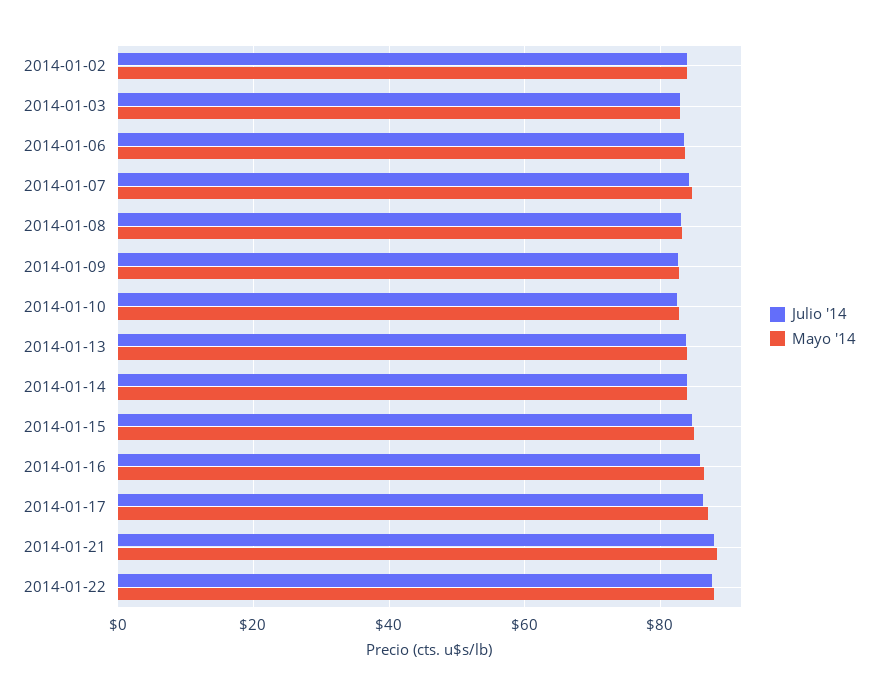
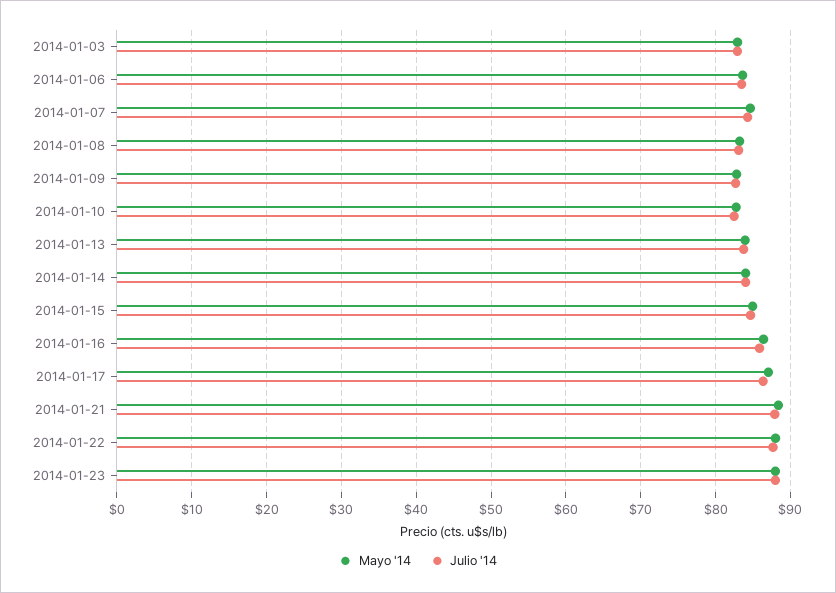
Julio '14, 2014-01-02: 84 -> none
Mayo '14, 2014-01-02: 84 -> none
Mayo '14, 2014-01-23: none -> 88
Julio '14, 2014-01-23: none -> 88

